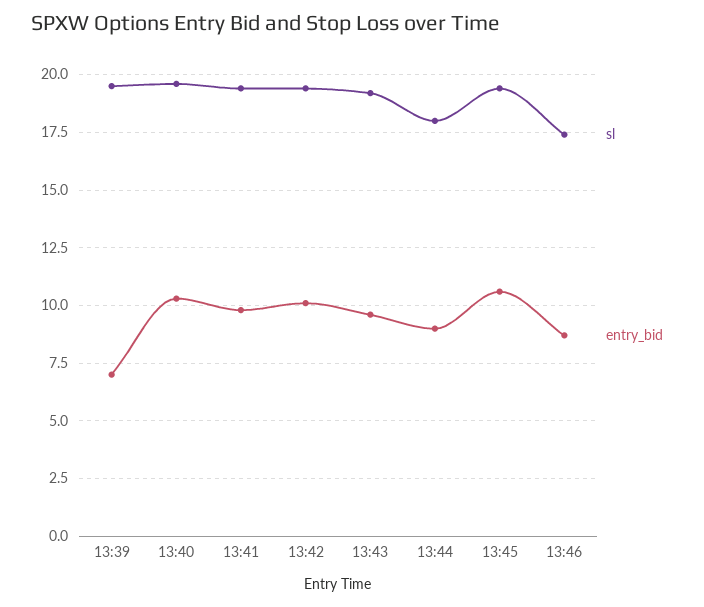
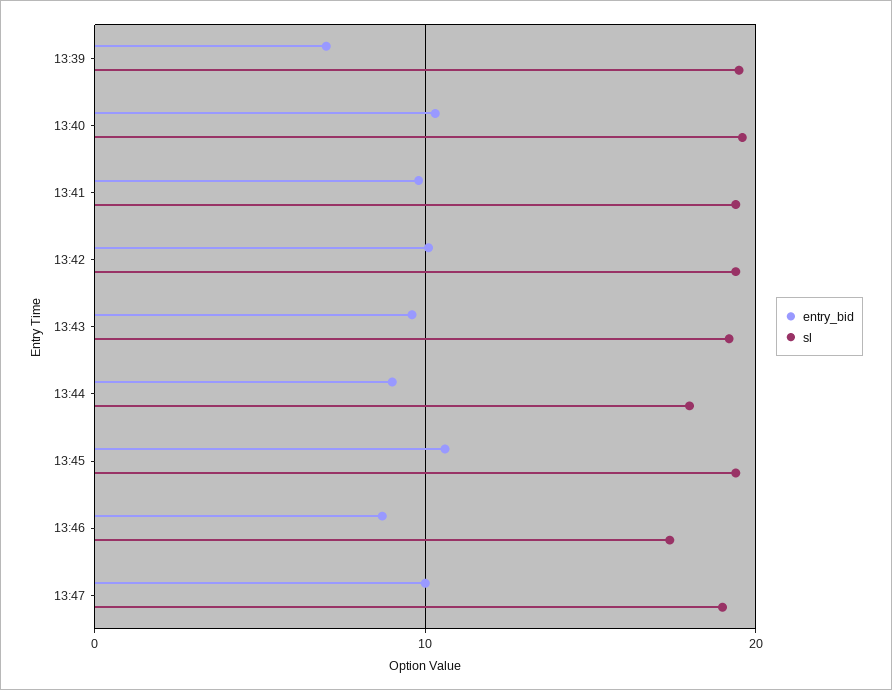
entry_bid, 13:47: none -> 10
sl, 13:47: none -> 19

